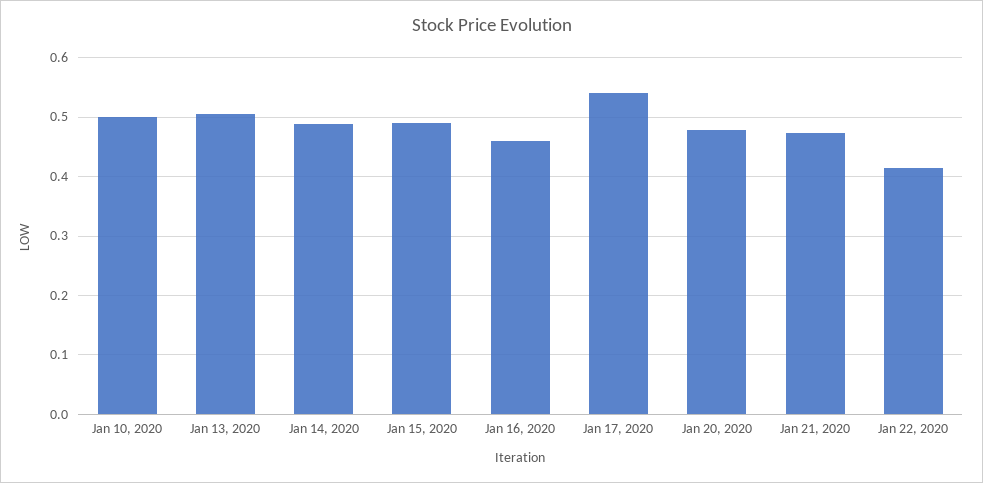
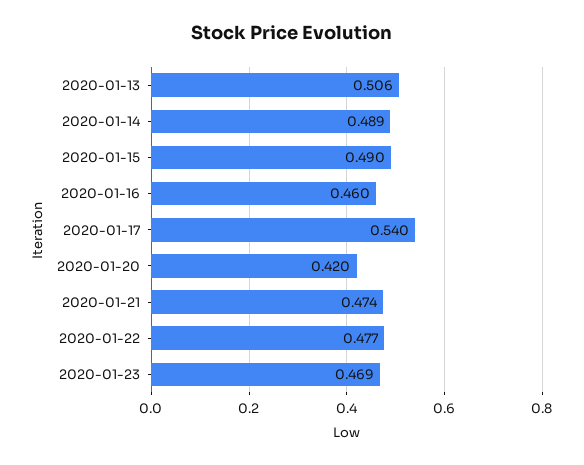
Jan 10, 2020: 0.5 -> none
Jan 20, 2020: 0.48 -> 0.42
Jan 22, 2020: 0.42 -> 0.477
2020-01-23: none -> 0.469

